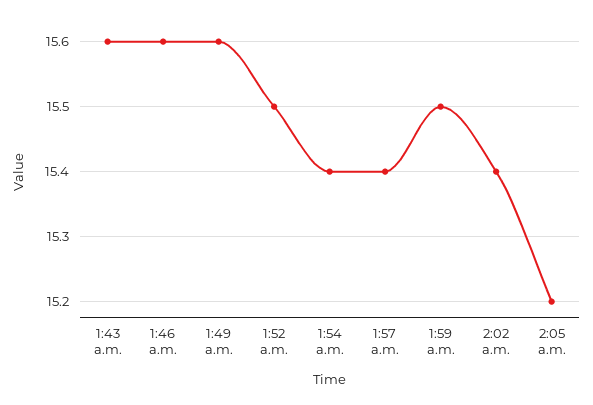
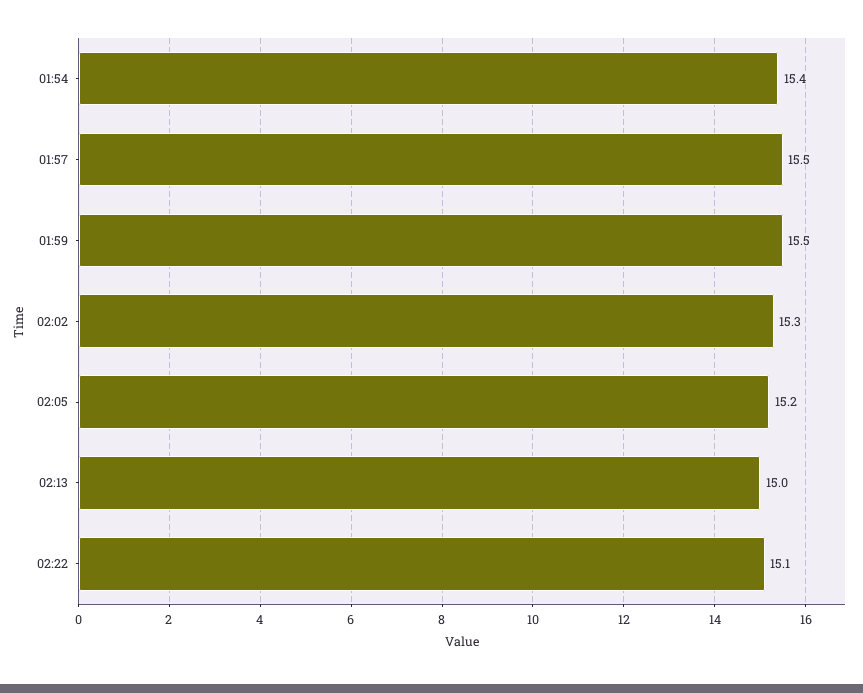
1:43 a.m.: 15.6 -> none
1:46 a.m.: 15.6 -> none
1:49 a.m.: 15.6 -> none
1:52 a.m.: 15.5 -> none
1:57 a.m.: 15.4 -> 15.5
2:02 a.m.: 15.4 -> 15.3
02:13: none -> 15
02:22: none -> 15.1

